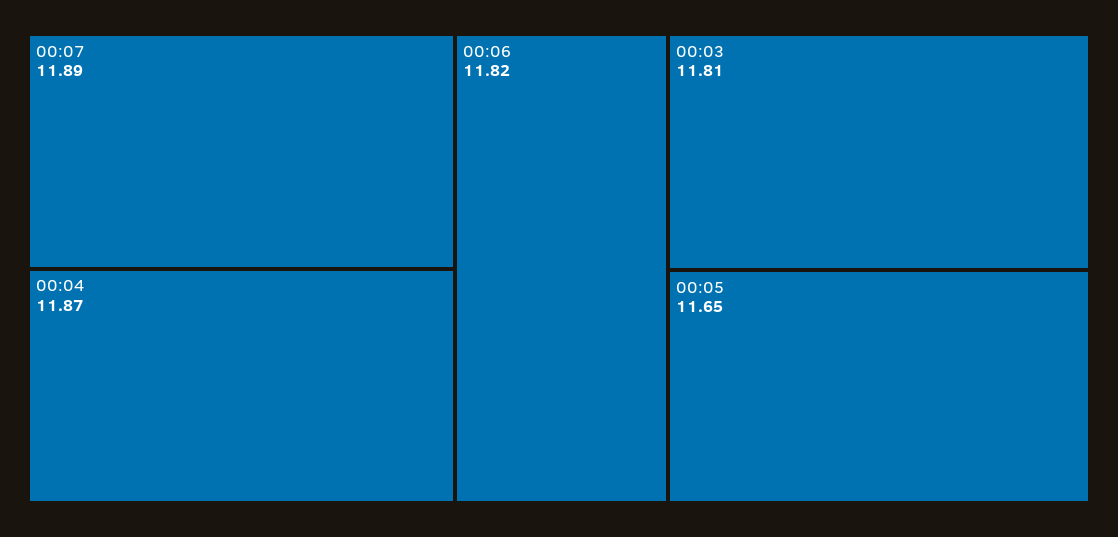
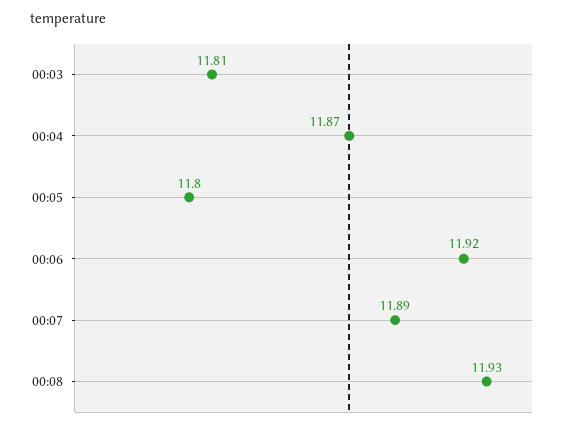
00:06: 11.82 -> 11.92
00:05: 11.65 -> 11.8
00:08: none -> 11.93

